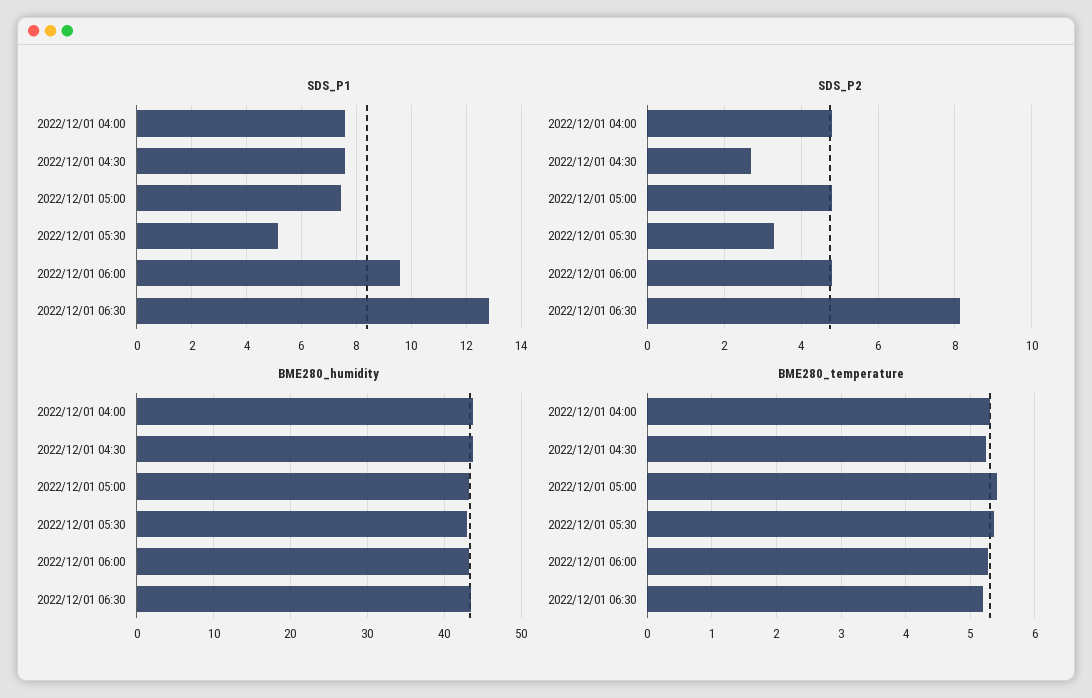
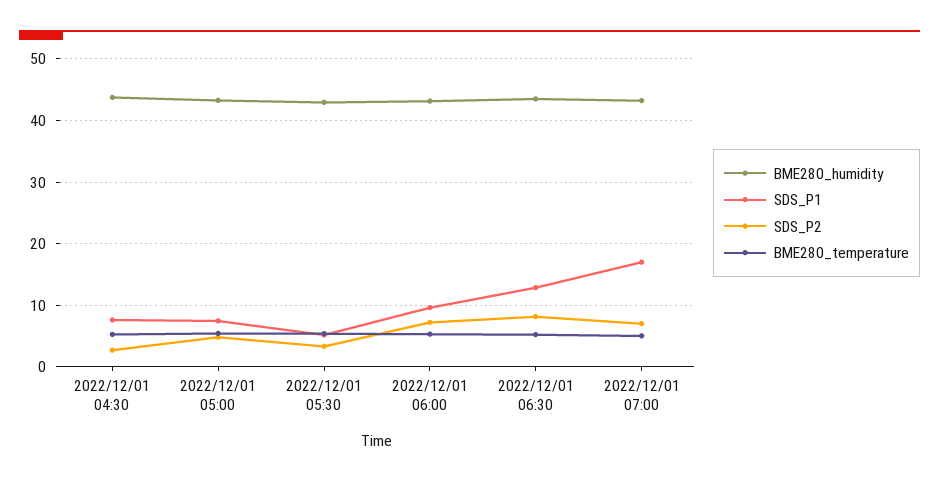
SDS_P1, 2022/12/01 04:00: 7.5 -> none
SDS_P2, 2022/12/01 04:00: 4.8 -> none
SDS_P2, 2022/12/01 06:00: 4.8 -> 7
BME280_humidity, 2022/12/01 04:00: 44 -> none
BME280_temperature, 2022/12/01 04:00: 5.3 -> none
BME280_humidity, 2022/12/01 07:00: none -> 43
SDS_P1, 2022/12/01 07:00: none -> 17
SDS_P2, 2022/12/01 07:00: none -> 7
BME280_temperature, 2022/12/01 07:00: none -> 5

